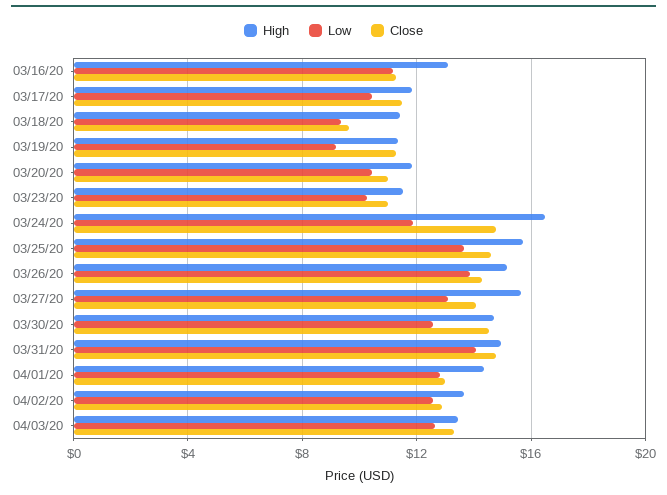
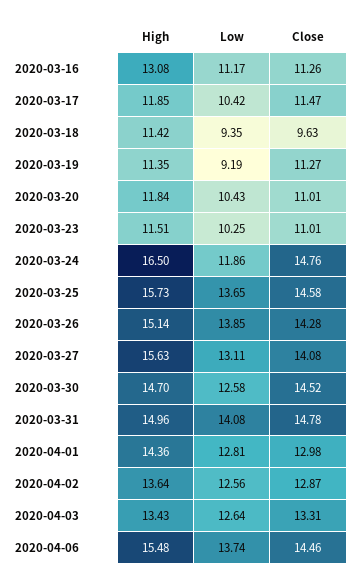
High, 2020-04-06: none -> 15.48
Low, 2020-04-06: none -> 13.74
Close, 2020-04-06: none -> 14.46

